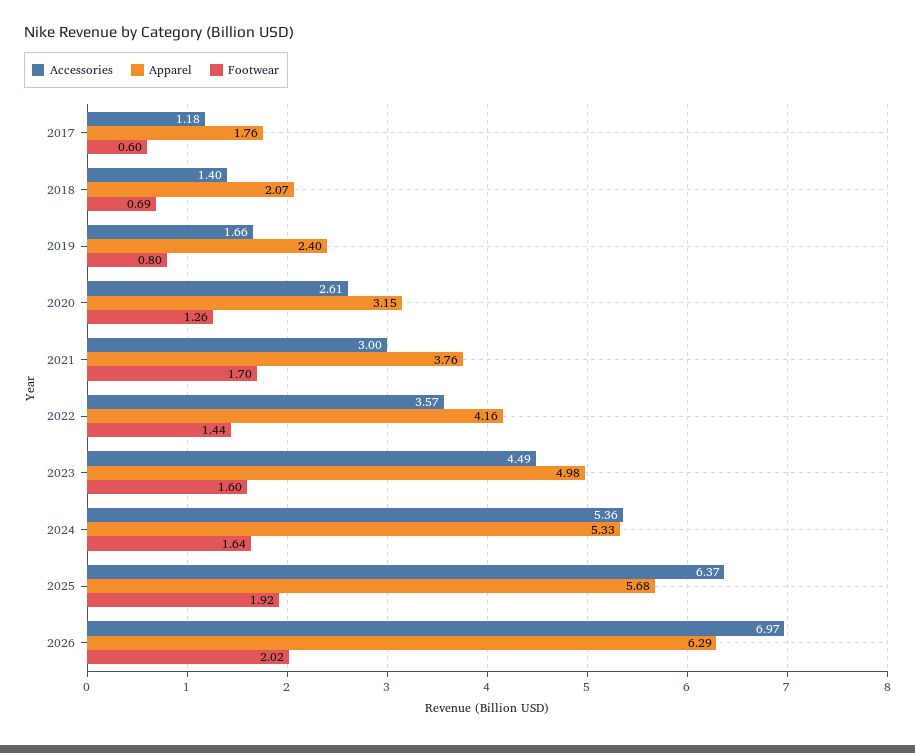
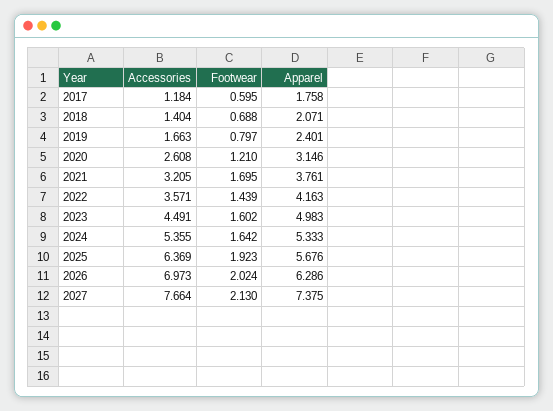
Footwear, 2020: 1.26 -> 1.21
Accessories, 2021: 3 -> 3.205
Accessories, 2027: none -> 7.664
Footwear, 2027: none -> 2.13
Apparel, 2027: none -> 7.375

